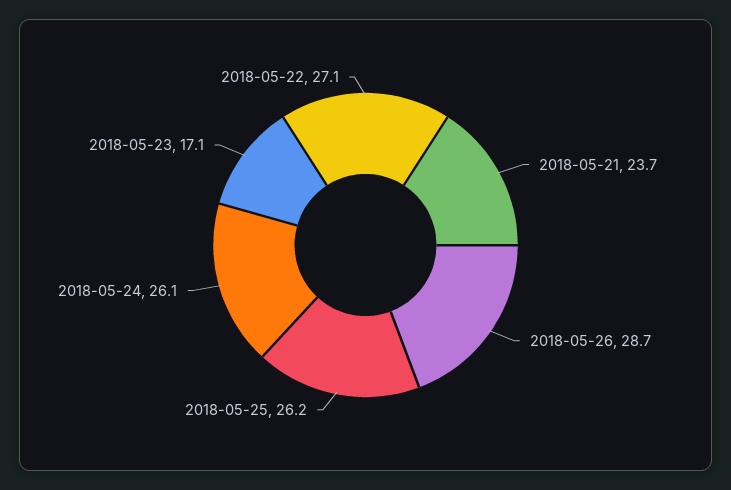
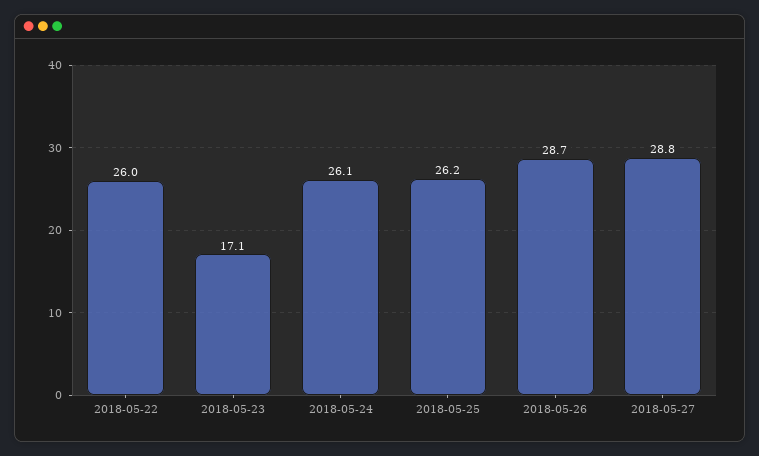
2018-05-21: 23.7 -> none
2018-05-22: 27.1 -> 26
2018-05-27: none -> 28.8

